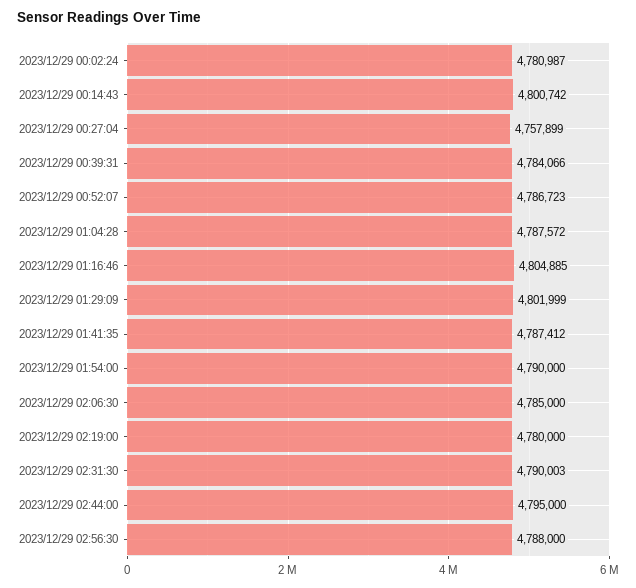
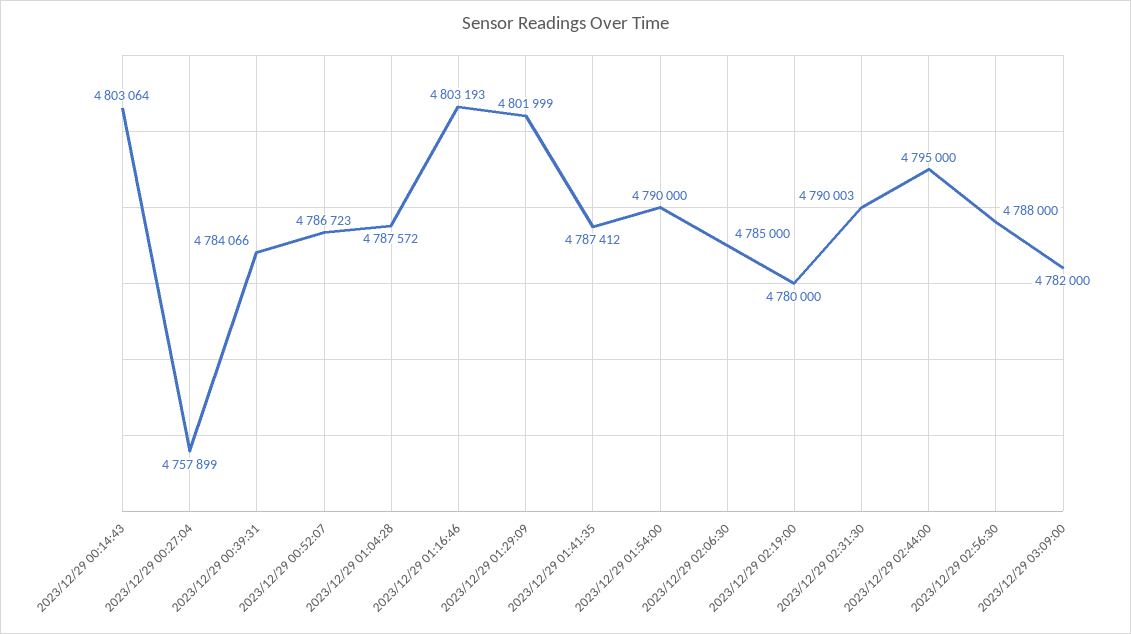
2023/12/29 00:02:24: 4780987 -> none
2023/12/29 00:14:43: 4800742 -> 4803064
2023/12/29 01:16:46: 4804885 -> 4803193
2023/12/29 03:09:00: none -> 4782000

